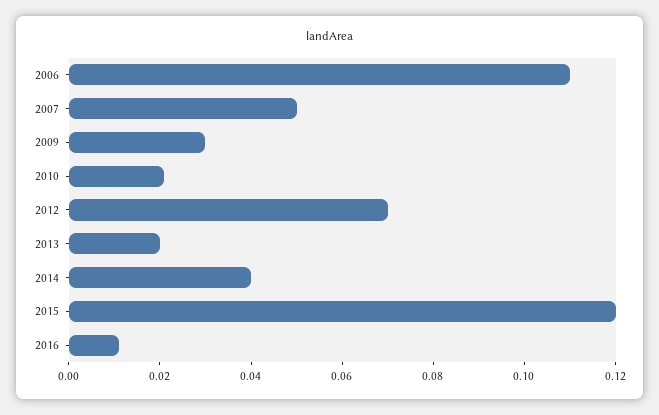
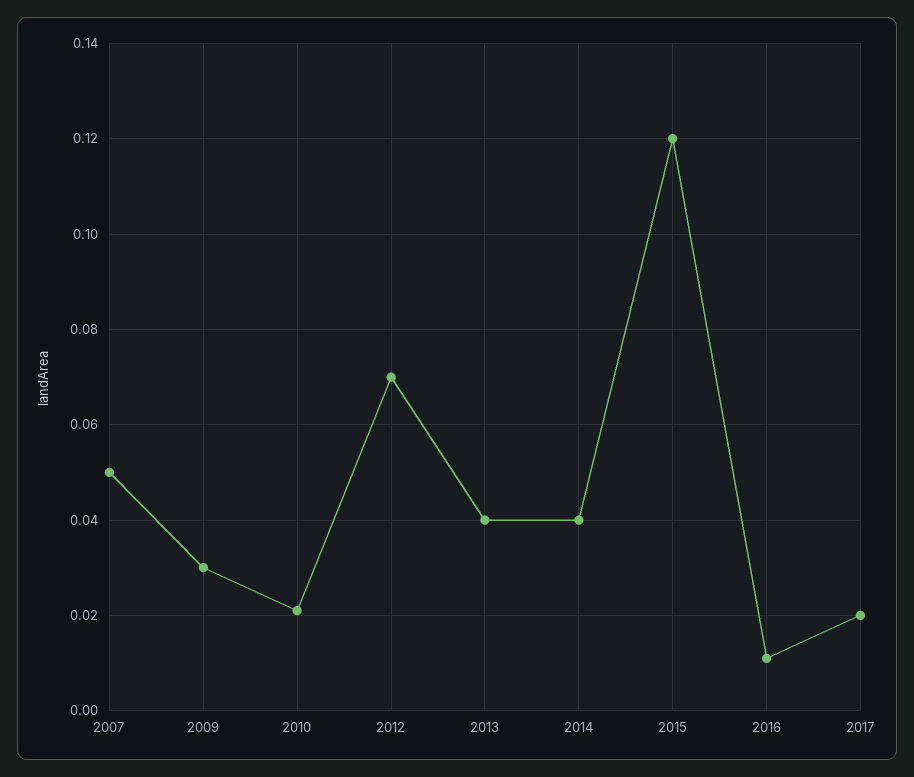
2006: 0.11 -> none
2013: 0.02 -> 0.04
2017: none -> 0.02

